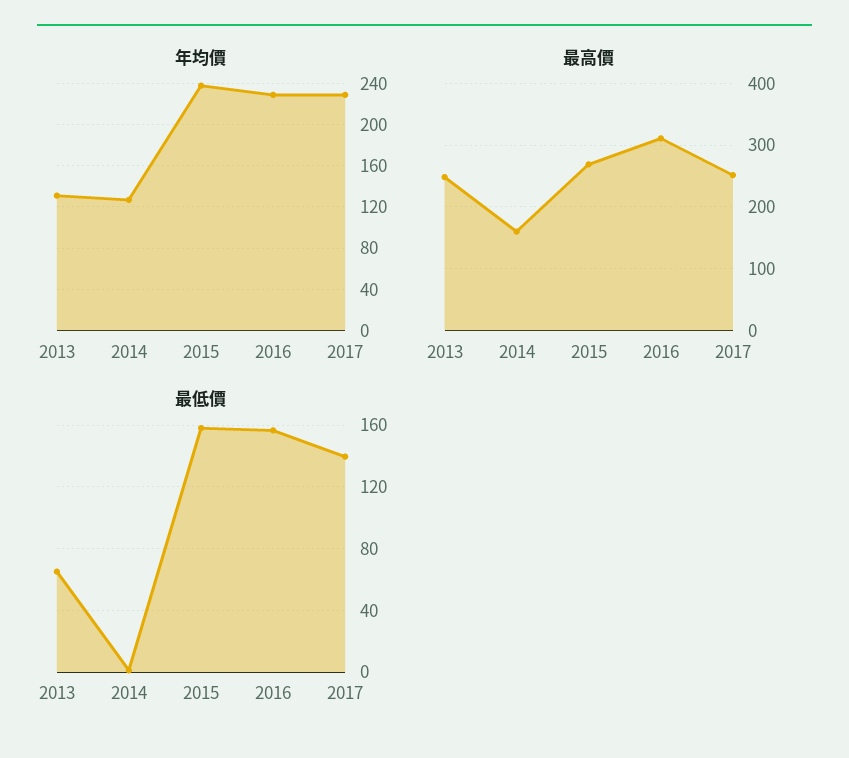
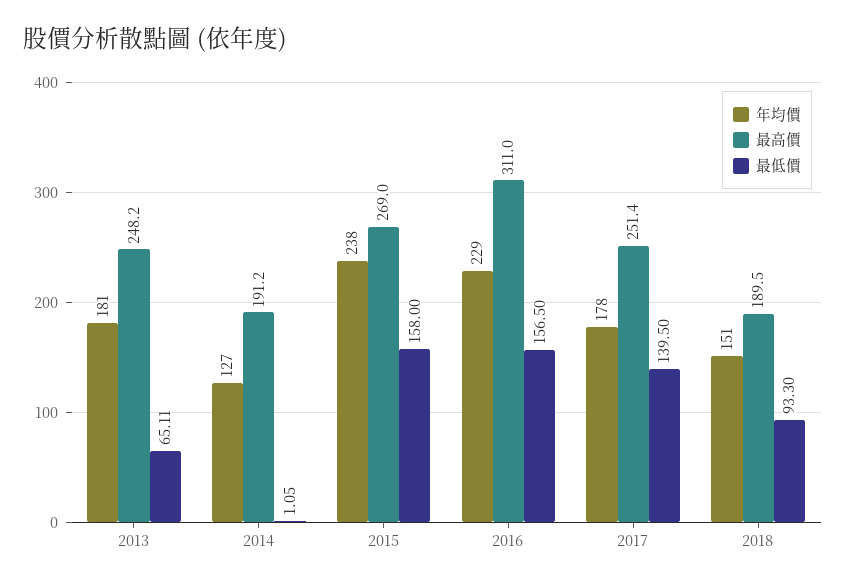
年均價, 2013: 130 -> 181
年均價, 2017: 230 -> 178
最高價, 2014: 160 -> 191.2
年均價, 2018: none -> 151
最高價, 2018: none -> 189.5
最低價, 2018: none -> 93.3

